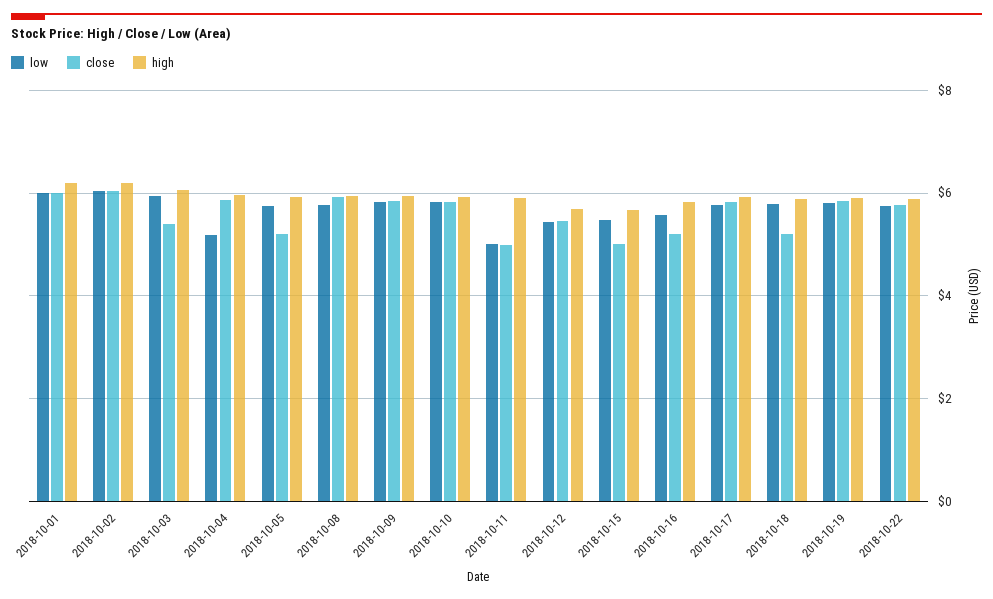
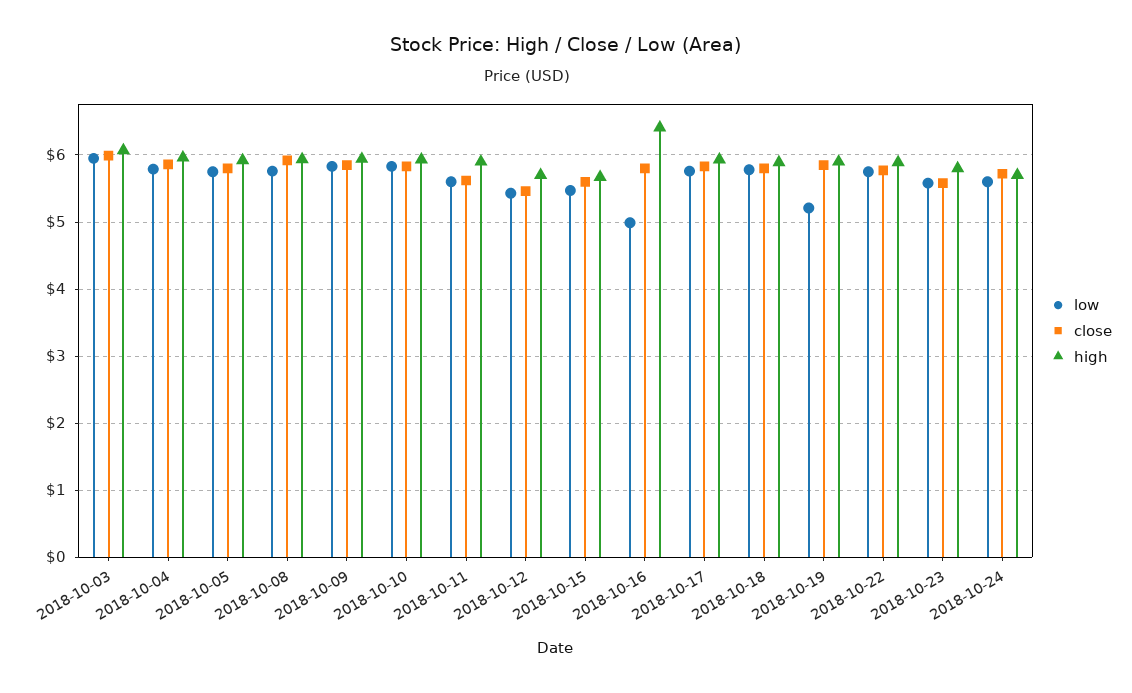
low, 2018-10-01: 6 -> none
close, 2018-10-01: 6 -> none
high, 2018-10-01: 6.2 -> none
low, 2018-10-02: 6 -> none
close, 2018-10-02: 6 -> none
high, 2018-10-02: 6.2 -> none
close, 2018-10-03: 5.4 -> 6
low, 2018-10-04: 5.2 -> 5.8
close, 2018-10-05: 5.2 -> 5.8
low, 2018-10-11: 5 -> 5.6
close, 2018-10-11: 5 -> 5.6
close, 2018-10-15: 5 -> 5.6
low, 2018-10-16: 5.6 -> 5
close, 2018-10-16: 5.2 -> 5.8
high, 2018-10-16: 5.8 -> 6.4
close, 2018-10-18: 5.2 -> 5.8
low, 2018-10-19: 5.8 -> 5.2
low, 2018-10-23: none -> 5.6
close, 2018-10-23: none -> 5.6
high, 2018-10-23: none -> 5.8
low, 2018-10-24: none -> 5.6
close, 2018-10-24: none -> 5.7
high, 2018-10-24: none -> 5.7

